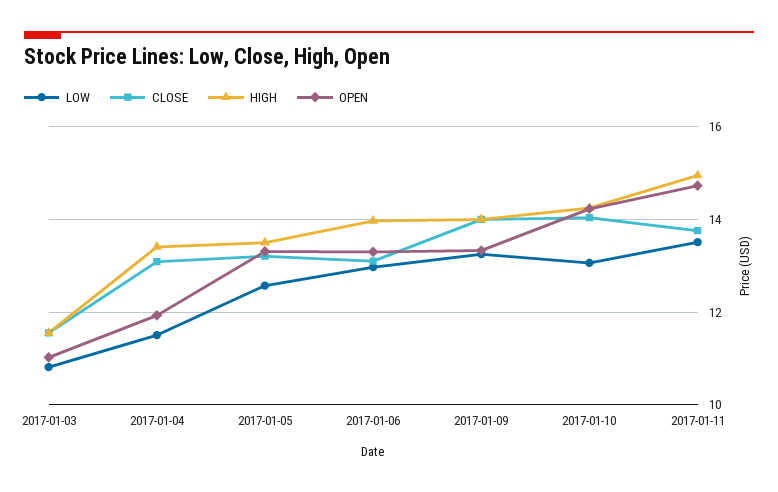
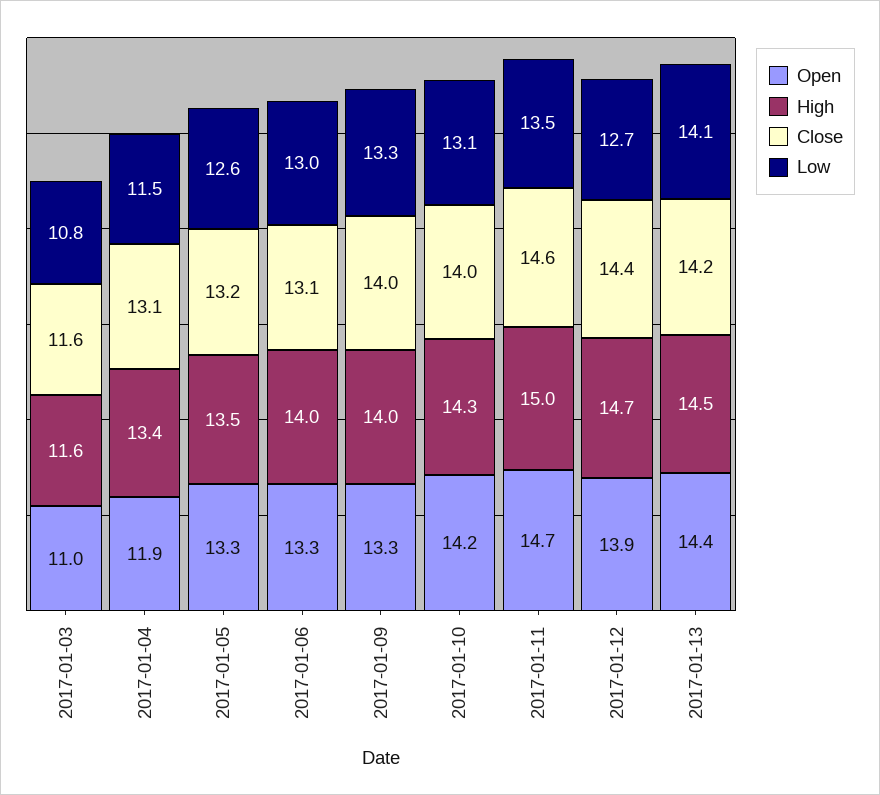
CLOSE, 2017-01-11: 13.8 -> 14.6
OPEN, 2017-01-12: none -> 13.9
HIGH, 2017-01-12: none -> 14.7
CLOSE, 2017-01-12: none -> 14.4
LOW, 2017-01-12: none -> 12.7
OPEN, 2017-01-13: none -> 14.4
HIGH, 2017-01-13: none -> 14.5
CLOSE, 2017-01-13: none -> 14.2
LOW, 2017-01-13: none -> 14.1

